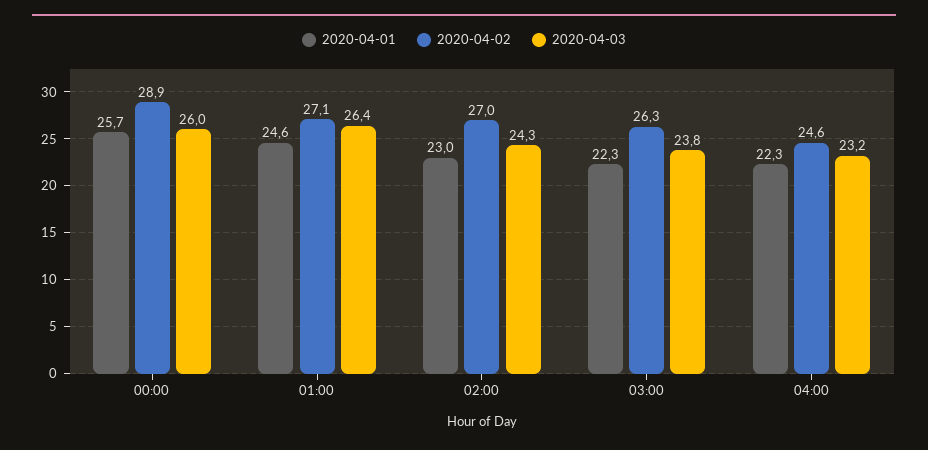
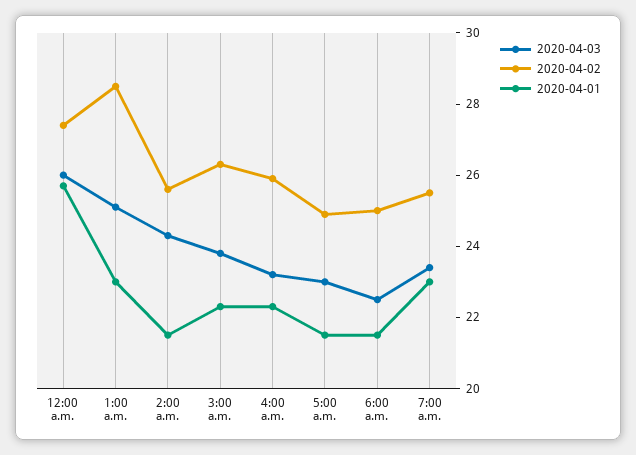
2020-04-02, 00:00: 28.9 -> 27.5
2020-04-01, 01:00: 24.6 -> 23
2020-04-02, 01:00: 27.1 -> 28.5
2020-04-03, 01:00: 26.4 -> 25
2020-04-01, 02:00: 23 -> 21.5
2020-04-02, 02:00: 27 -> 25.5
2020-04-02, 04:00: 24.6 -> 26
2020-04-03, 5:00 a.m.: none -> 23
2020-04-02, 5:00 a.m.: none -> 25
2020-04-01, 5:00 a.m.: none -> 21.5
2020-04-03, 6:00 a.m.: none -> 22.5
2020-04-02, 6:00 a.m.: none -> 25
2020-04-01, 6:00 a.m.: none -> 21.5
2020-04-03, 7:00 a.m.: none -> 23.5
2020-04-02, 7:00 a.m.: none -> 25.5
2020-04-01, 7:00 a.m.: none -> 23

